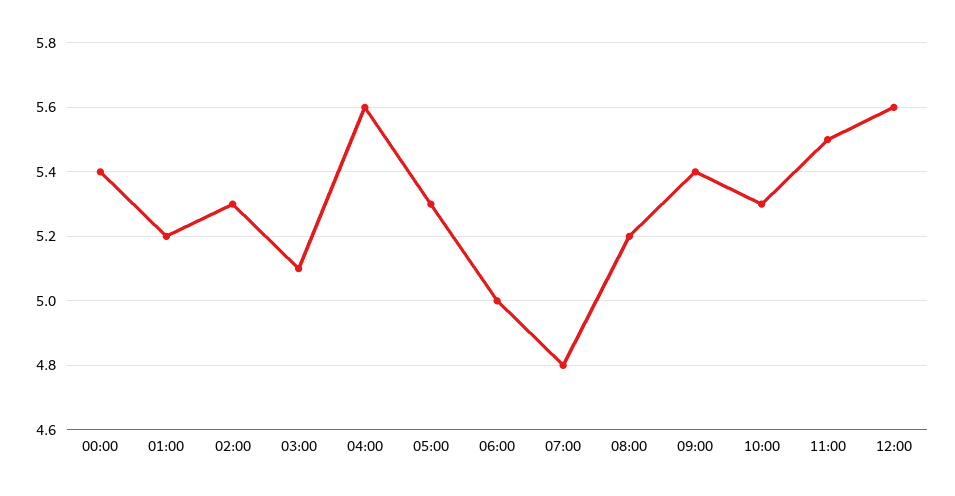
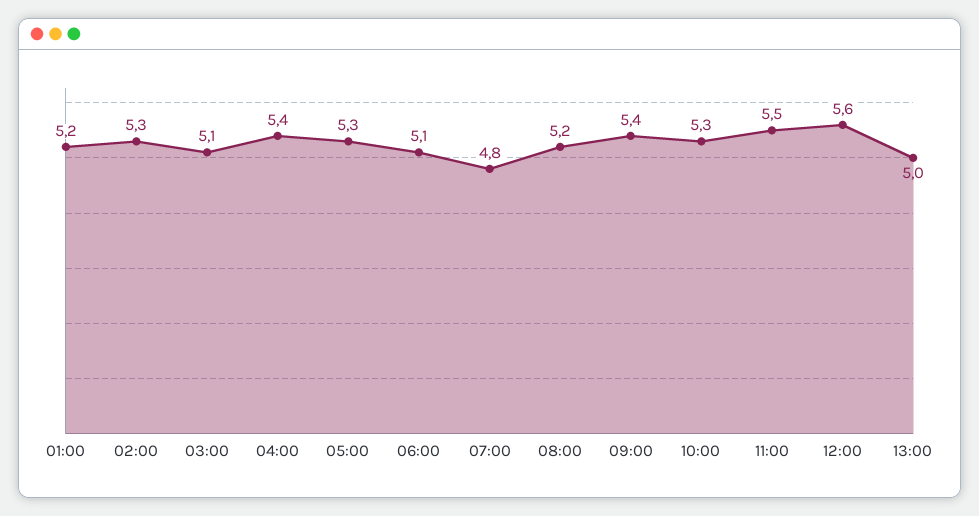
00:00: 5.4 -> none
04:00: 5.6 -> 5.4
06:00: 5 -> 5.1
13:00: none -> 5

